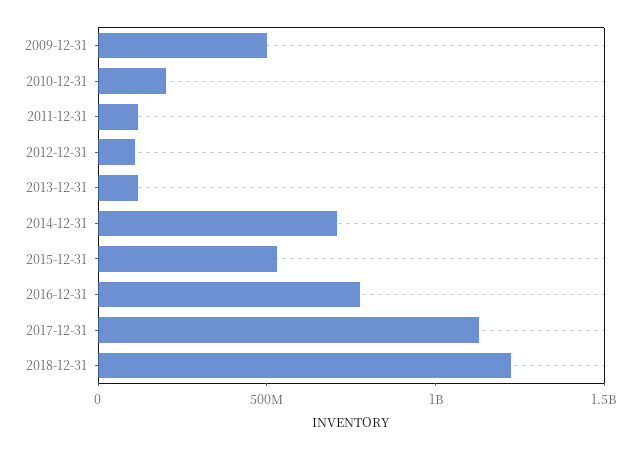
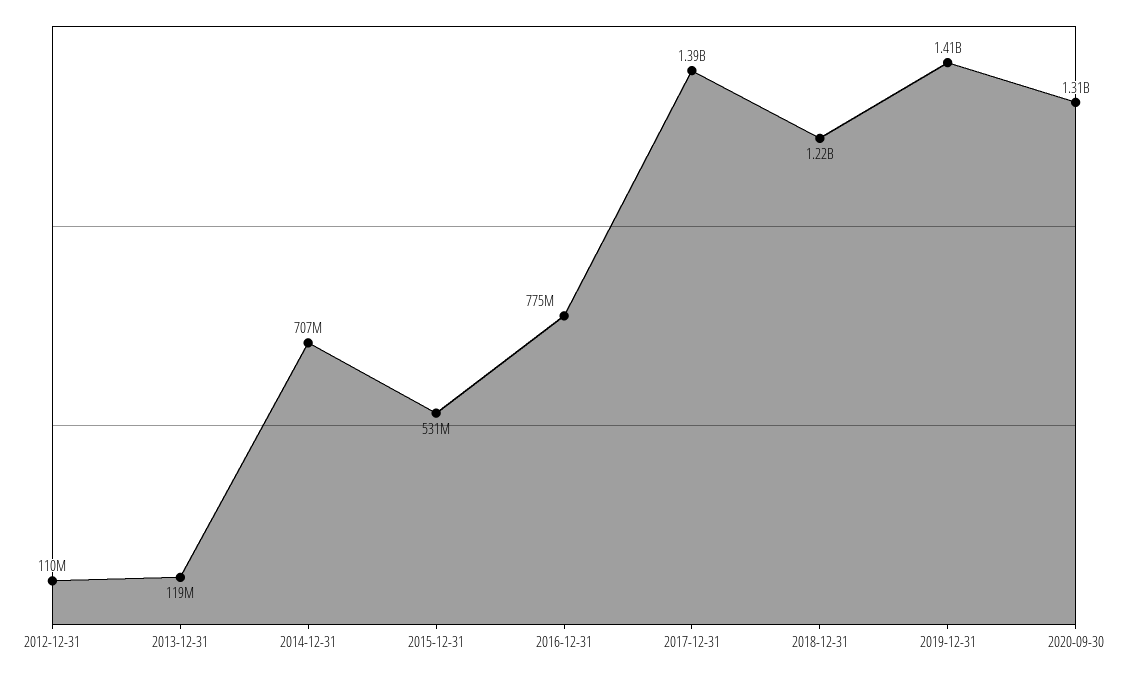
2009-12-31: 500000000 -> none
2010-12-31: 200000000 -> none
2011-12-31: 100000000 -> none
2017-12-31: 1100000000 -> 1390000000
2019-12-31: none -> 1410000000
2020-09-30: none -> 1310000000

